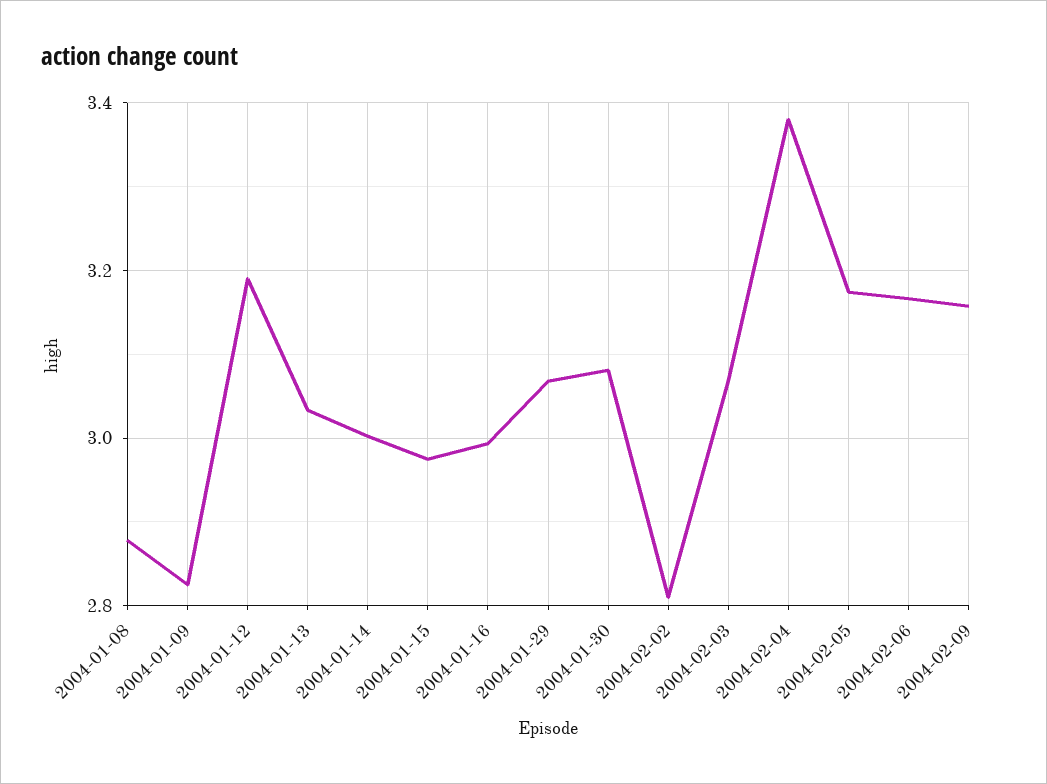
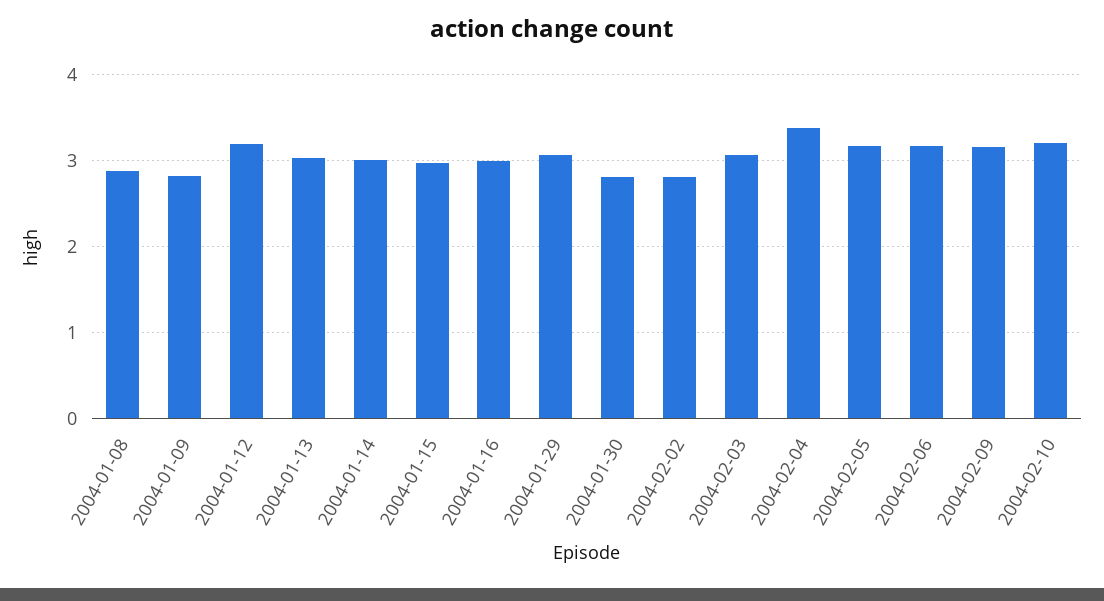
2004-01-30: 3.08 -> 2.8
2004-02-10: none -> 3.2

